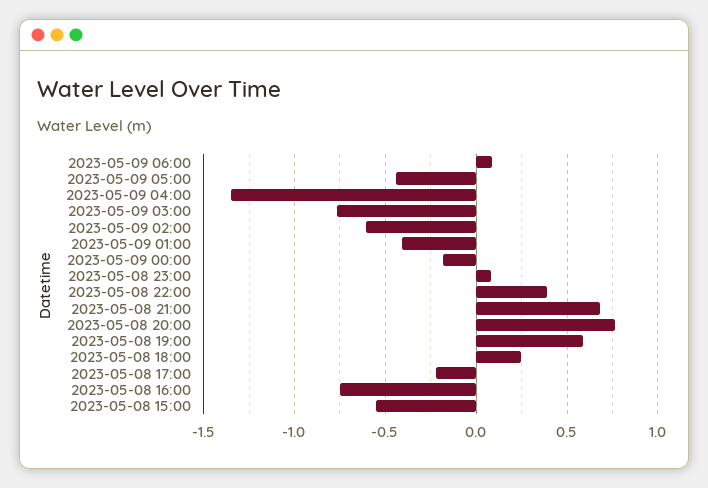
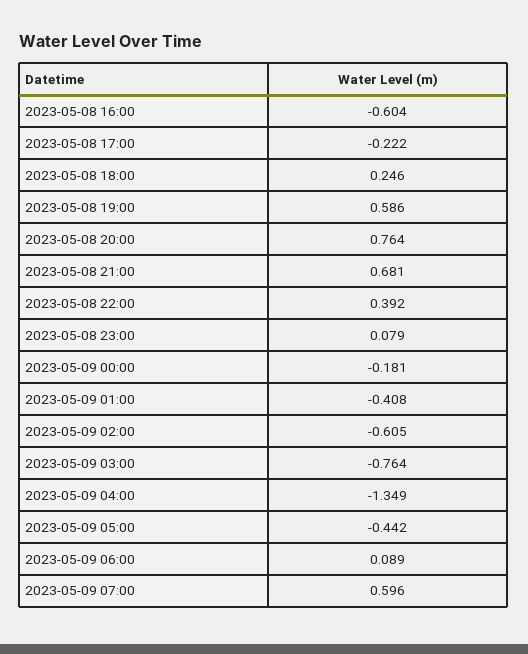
2023-05-08 16:00: -0.75 -> -0.604
2023-05-08 15:00: -0.55 -> none
2023-05-09 07:00: none -> 0.596

